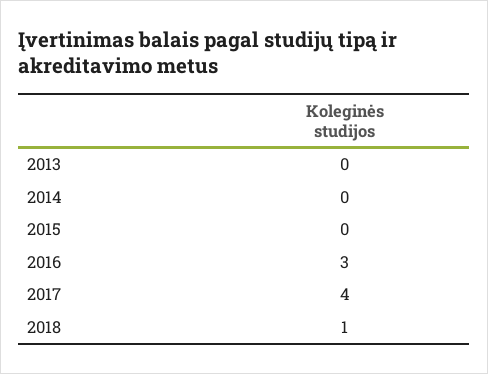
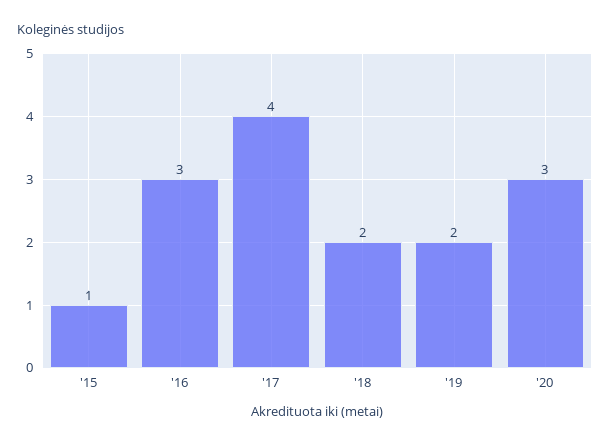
2013: 0 -> none
2014: 0 -> none
2015: 0 -> 1
2018: 1 -> 2
'19: none -> 2
'20: none -> 3

